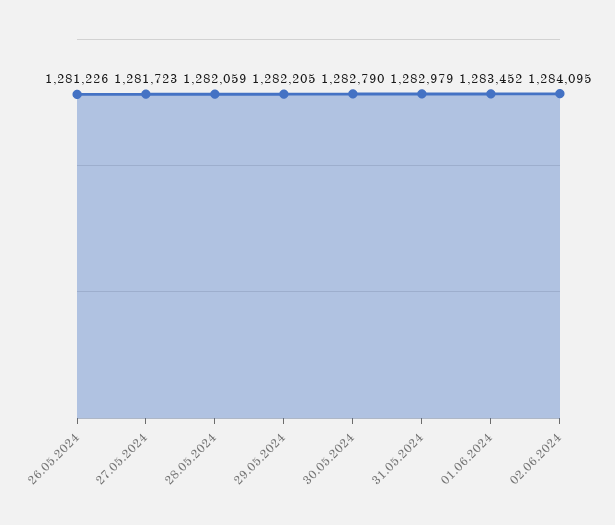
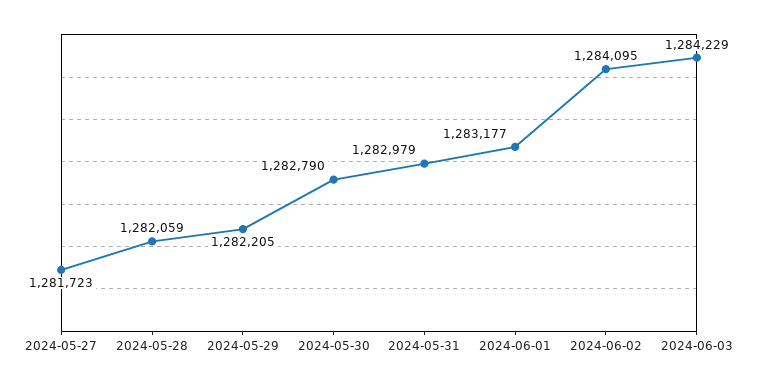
26.05.2024: 1281226 -> none
01.06.2024: 1283452 -> 1283177
2024-06-03: none -> 1284229

